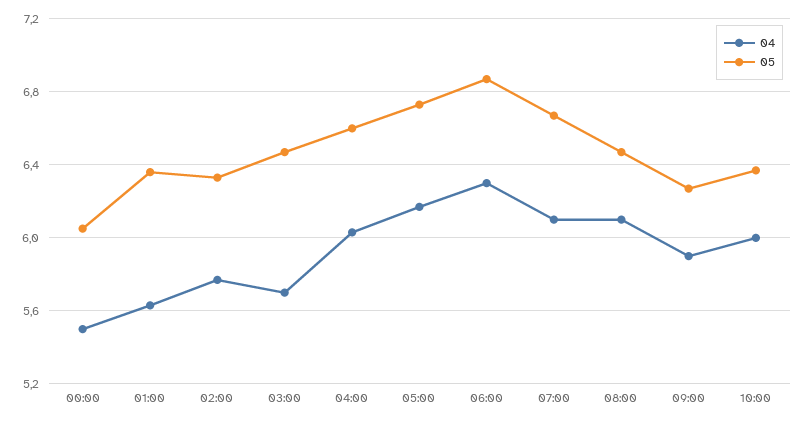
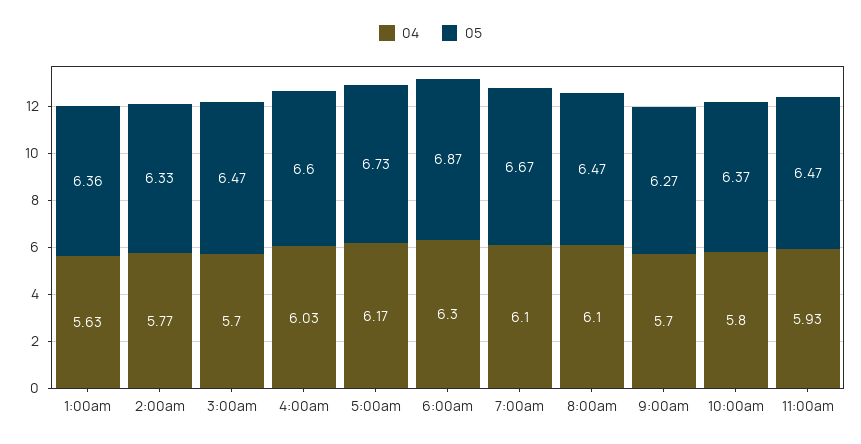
04, 00:00: 5.5 -> none
05, 00:00: 6.05 -> none
04, 09:00: 5.9 -> 5.7
04, 10:00: 6 -> 5.8
04, 11:00am: none -> 5.93
05, 11:00am: none -> 6.47

